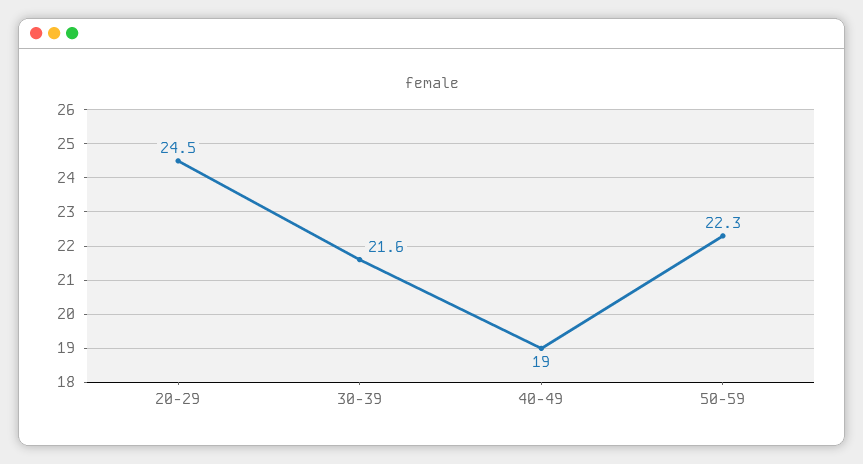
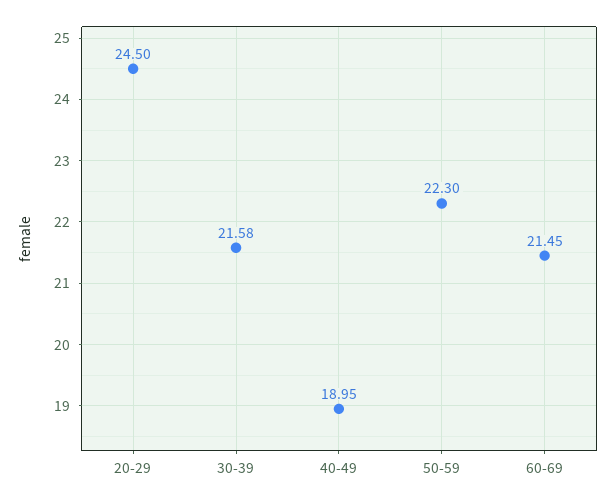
60-69: none -> 21.45

